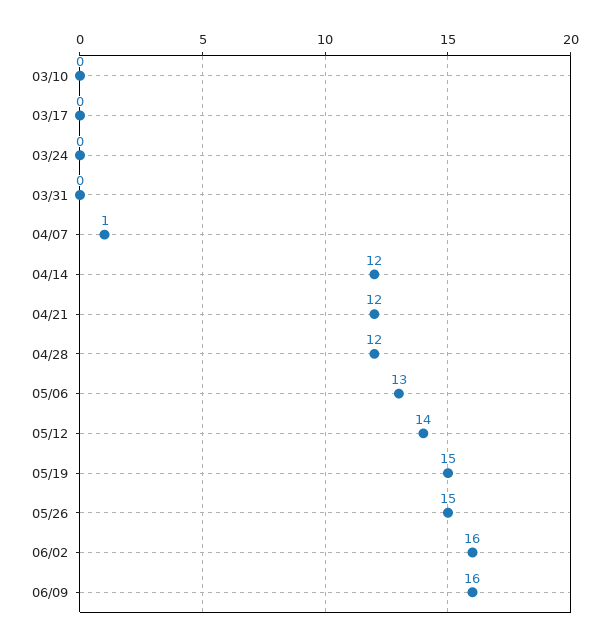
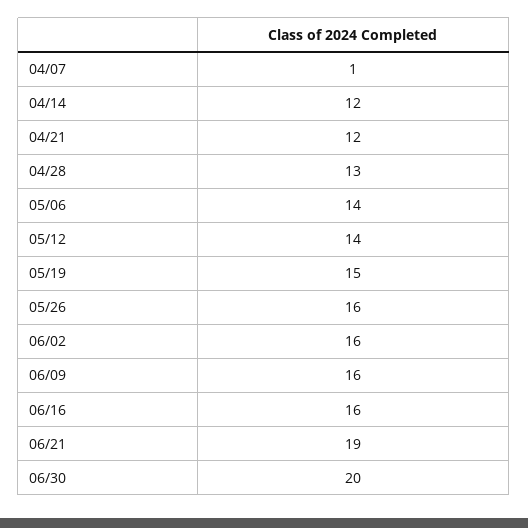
03/10: 0 -> none
03/17: 0 -> none
03/24: 0 -> none
03/31: 0 -> none
04/28: 12 -> 13
05/06: 13 -> 14
05/26: 15 -> 16
06/16: none -> 16
06/21: none -> 19
06/30: none -> 20

